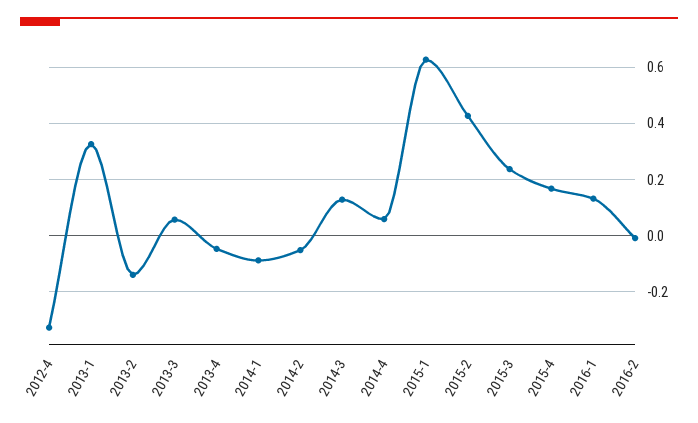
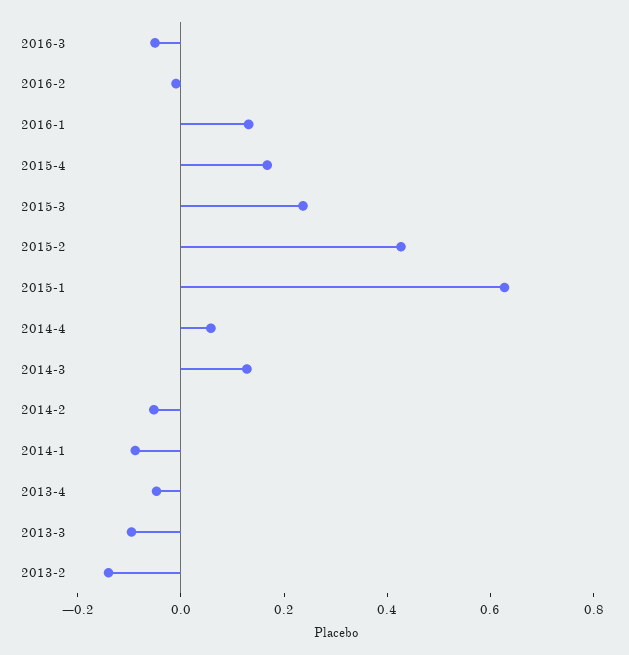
2012-4: -0.325 -> none
2013-1: 0.325 -> none
2013-3: 0.05 -> -0.1
2016-3: none -> -0.05

